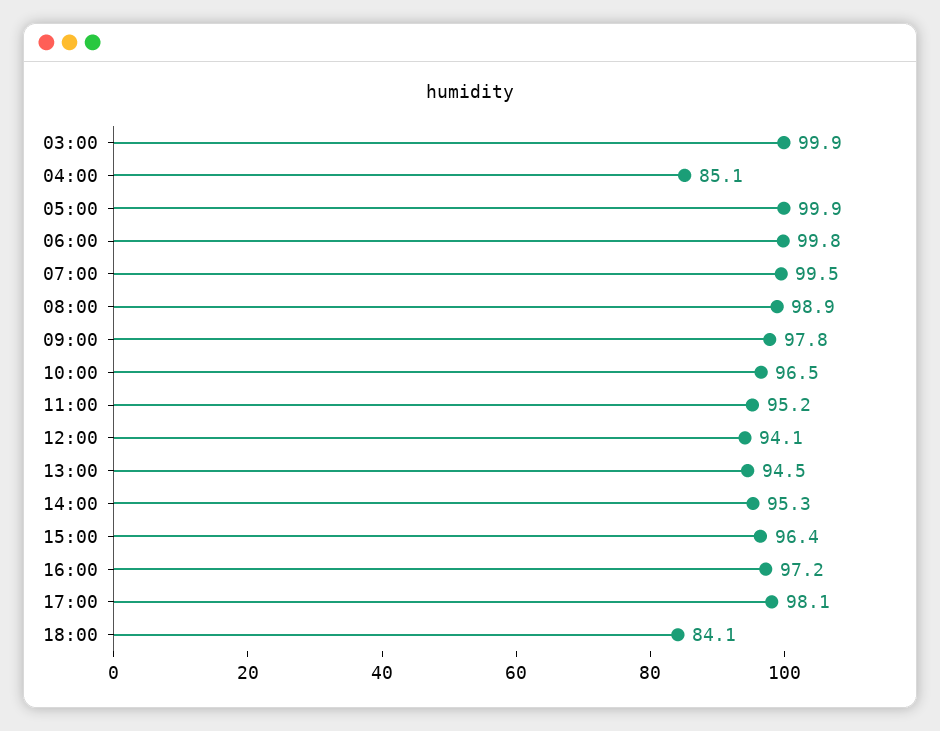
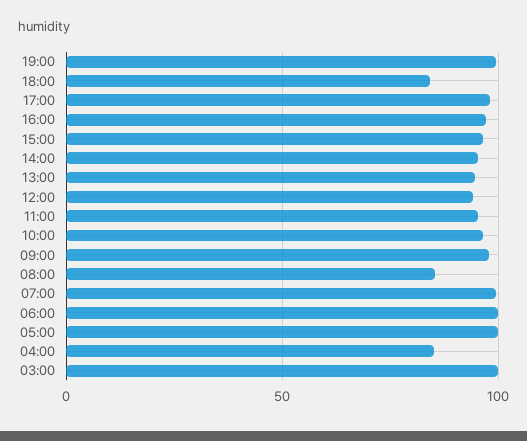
08:00: 98.9 -> 85
19:00: none -> 100

